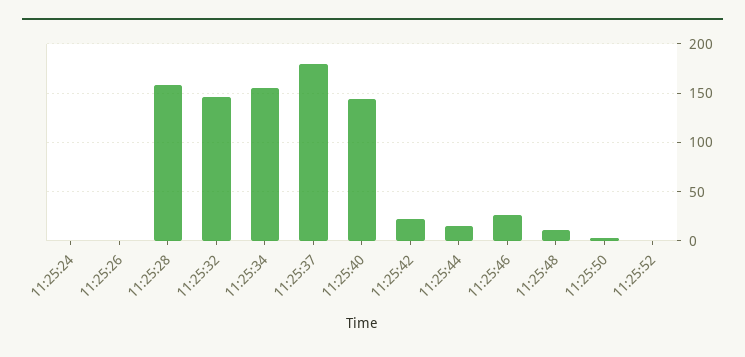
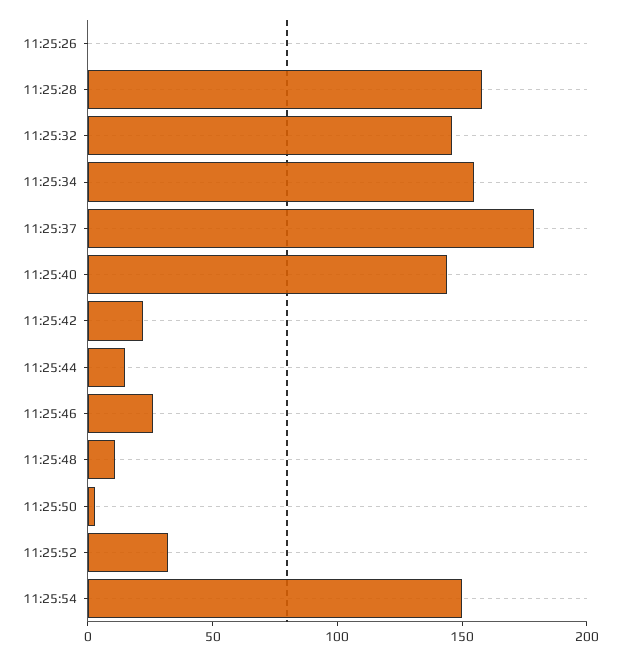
11:25:24: 0 -> none
11:25:52: 0 -> 30
11:25:54: none -> 150

